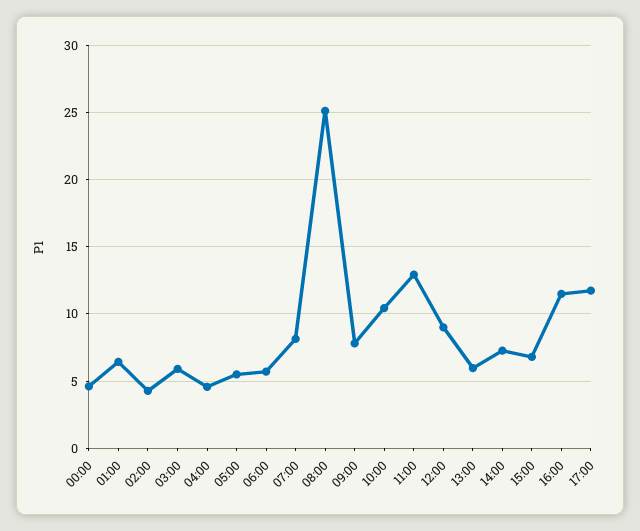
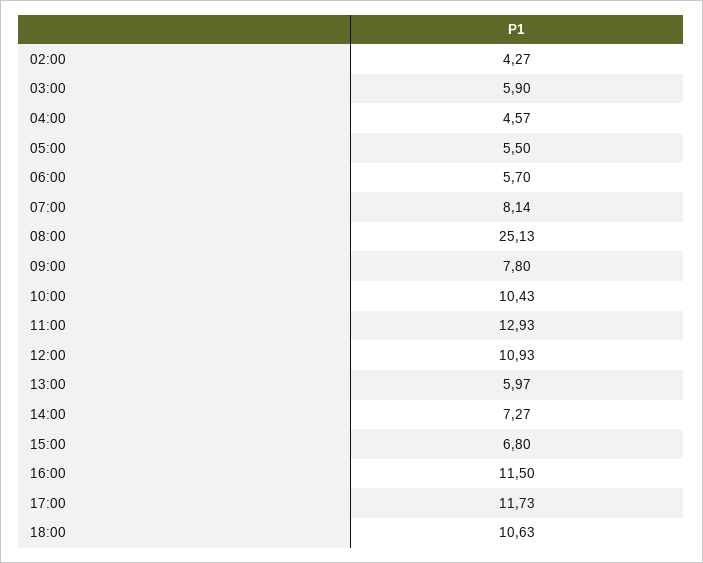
00:00: 4.5 -> none
01:00: 6.5 -> none
12:00: 9 -> 10.93
18:00: none -> 10.63

